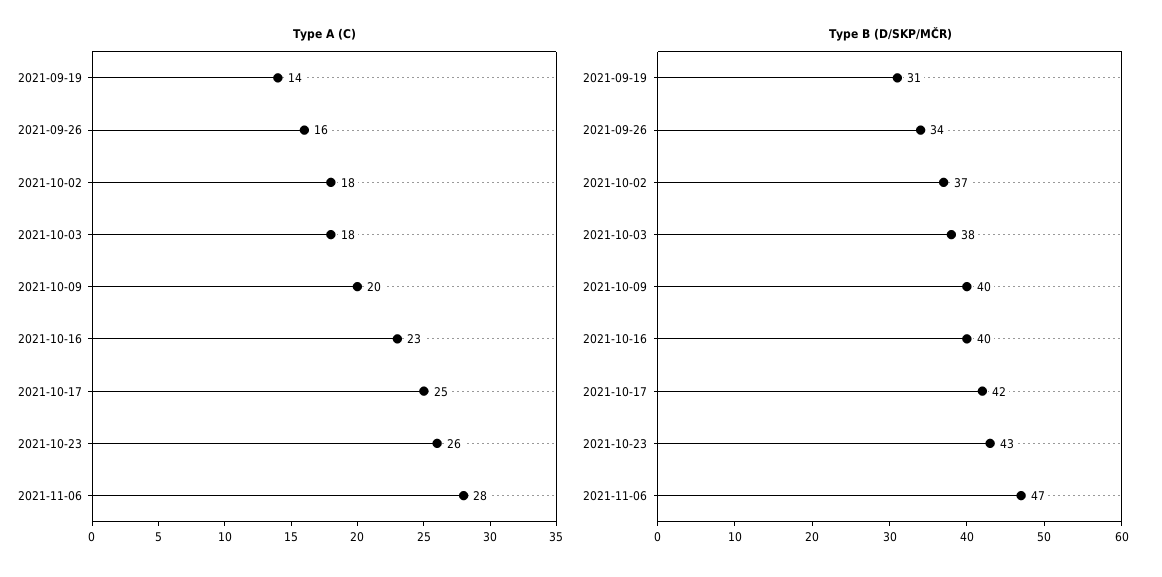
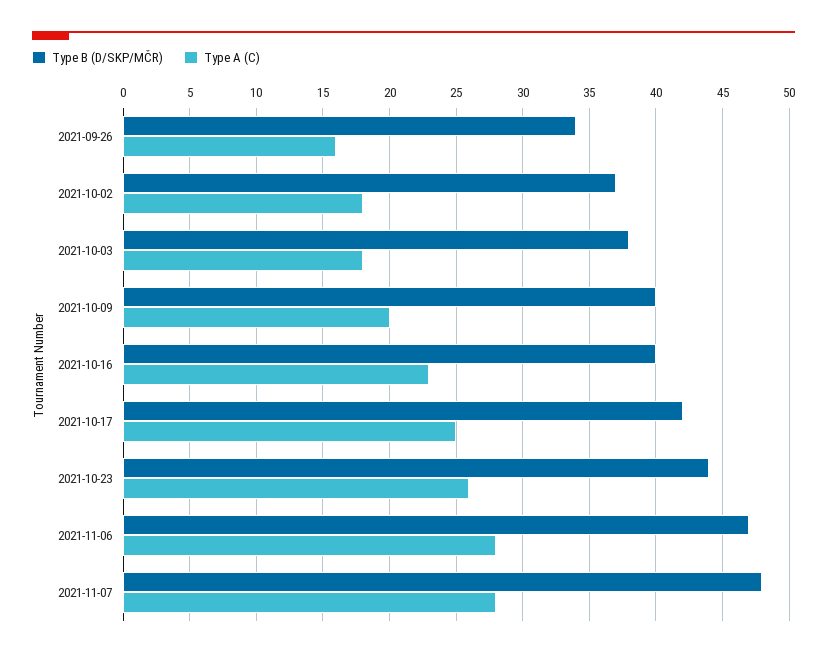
Type A (C), 2021-09-19: 14 -> none
Type B (D/SKP/MČR), 2021-09-19: 31 -> none
Type B (D/SKP/MČR), 2021-10-23: 43 -> 44
Type B (D/SKP/MČR), 2021-11-07: none -> 48
Type A (C), 2021-11-07: none -> 28

